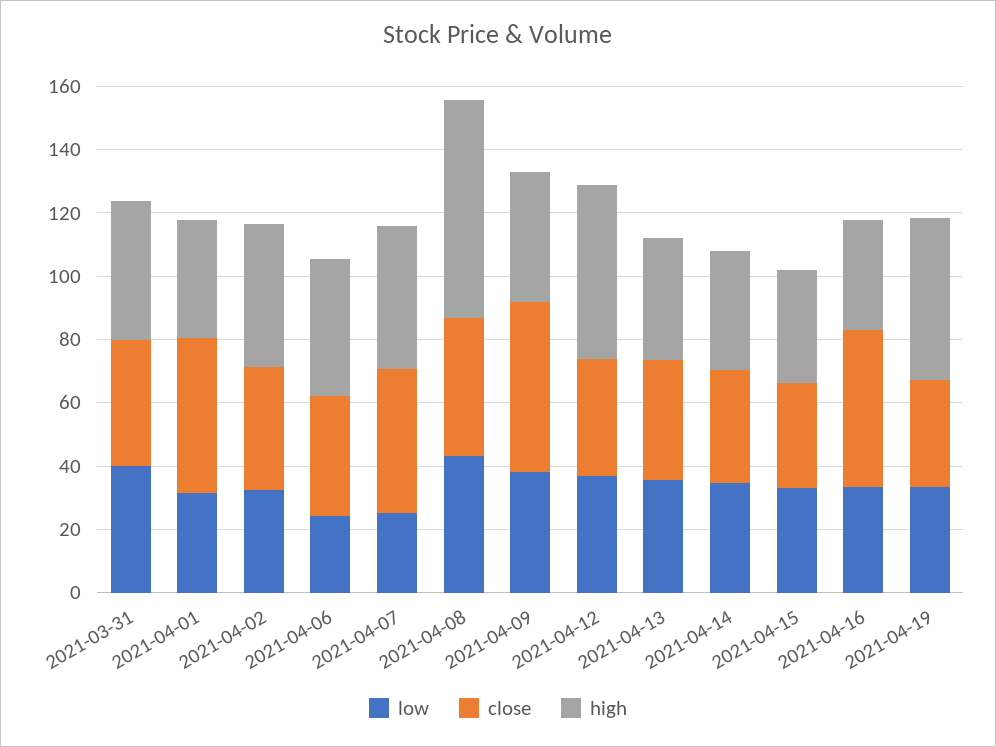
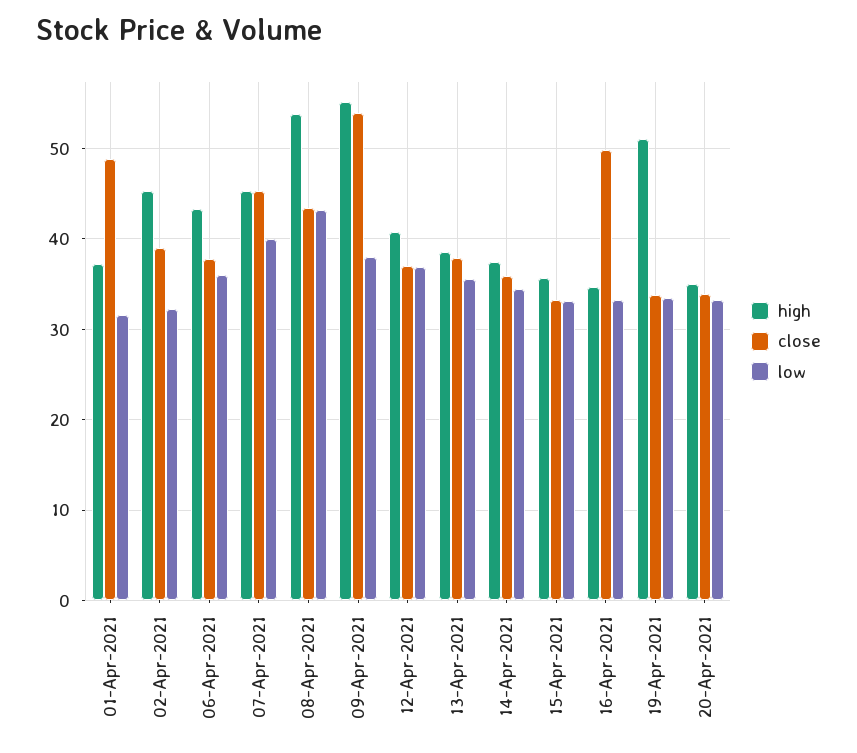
low, 2021-03-31: 40 -> none
close, 2021-03-31: 40 -> none
high, 2021-03-31: 45 -> none
low, 2021-04-06: 25 -> 36
low, 2021-04-07: 25 -> 40
high, 2021-04-08: 70 -> 54
high, 2021-04-09: 40 -> 55
high, 2021-04-12: 55 -> 41
high, 20-Apr-2021: none -> 35
close, 20-Apr-2021: none -> 34
low, 20-Apr-2021: none -> 33

